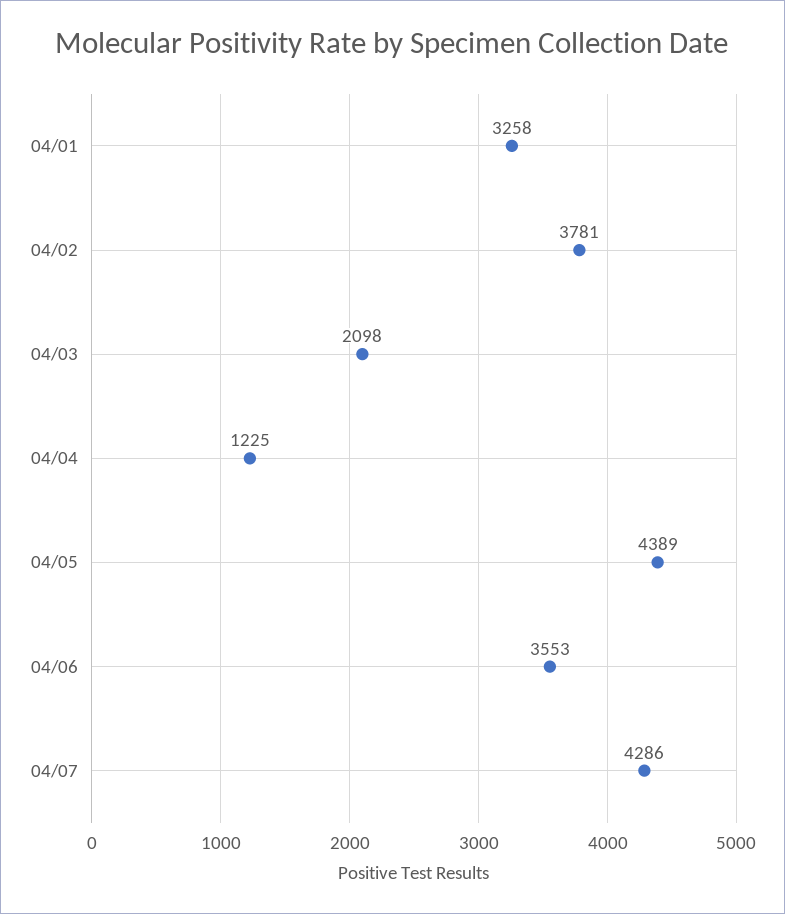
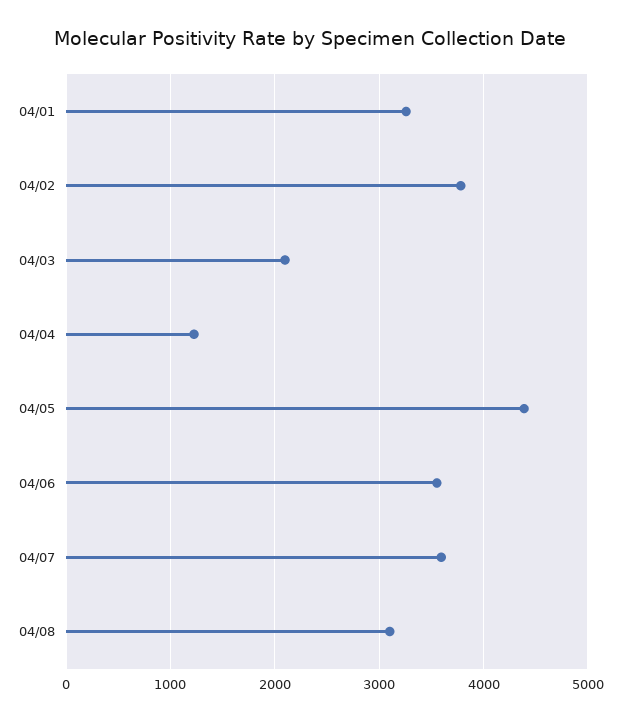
04/07: 4286 -> 3600
04/08: none -> 3100

